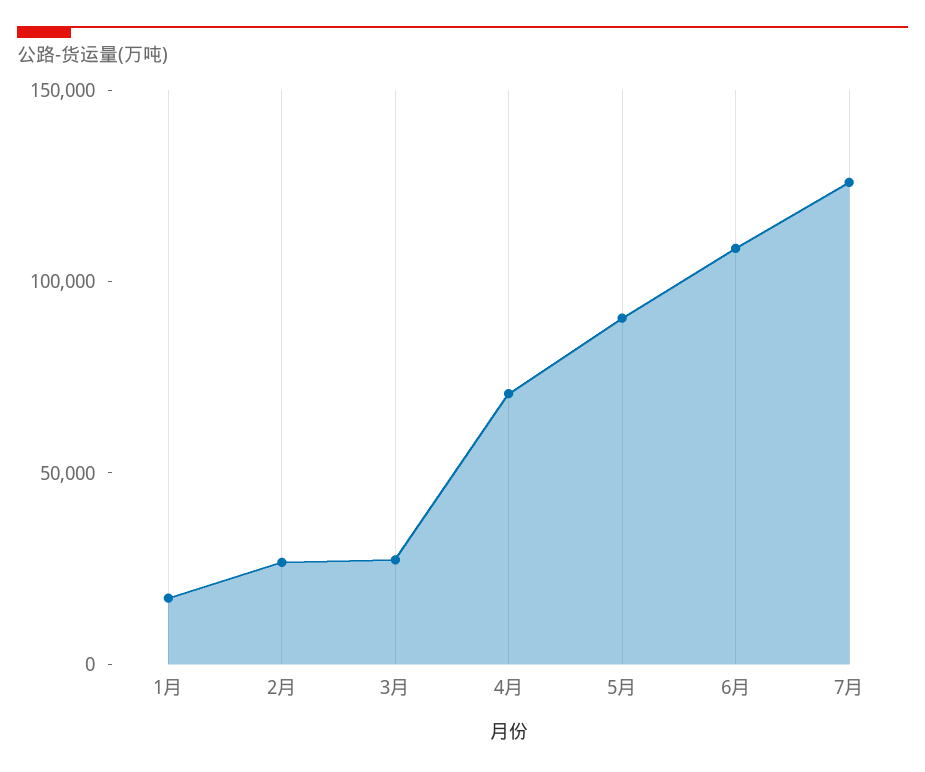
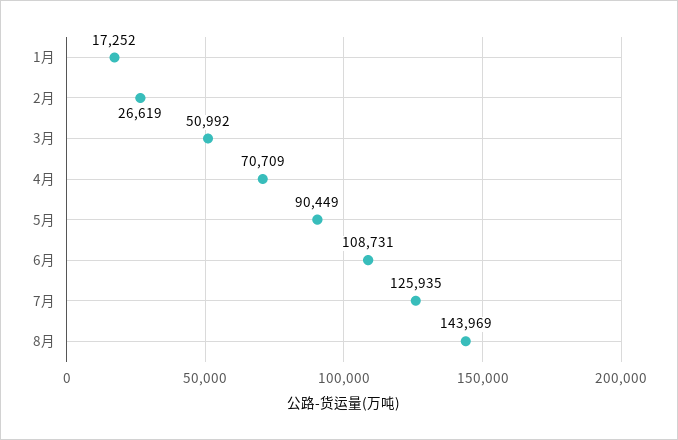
3月: 30000 -> 50992
8月: none -> 143969

